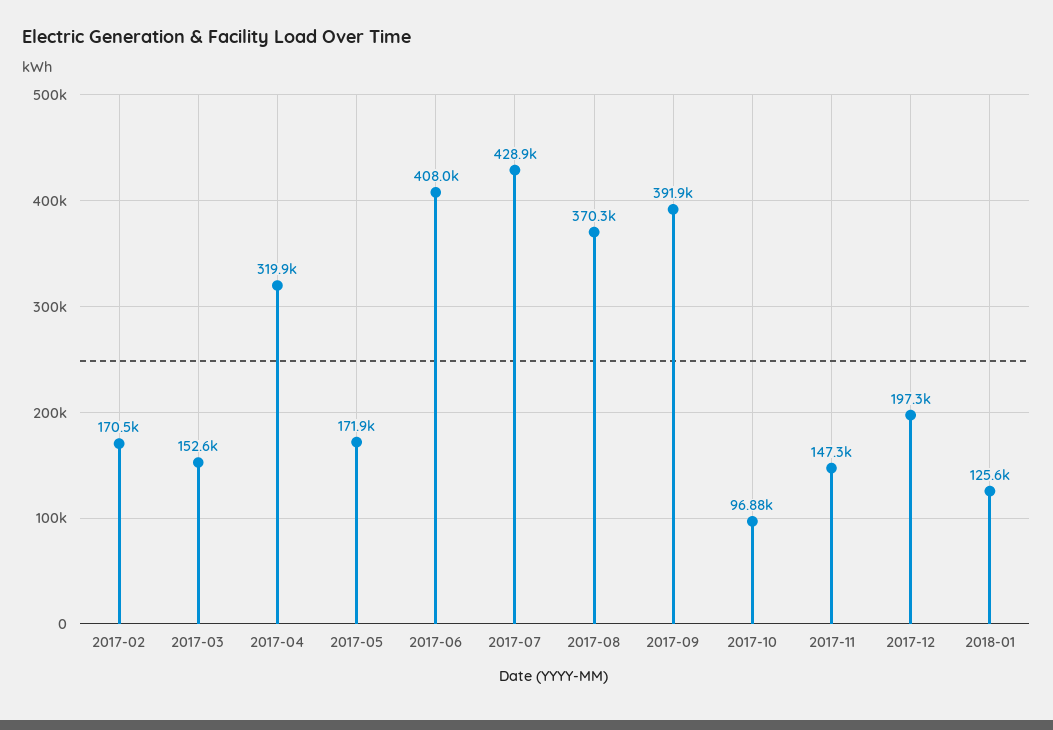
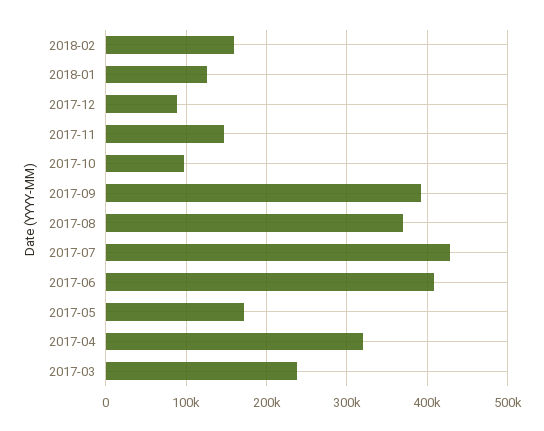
2017-02: 170500 -> none
2017-03: 152600 -> 240000
2017-12: 197300 -> 90000
2018-02: none -> 160000

